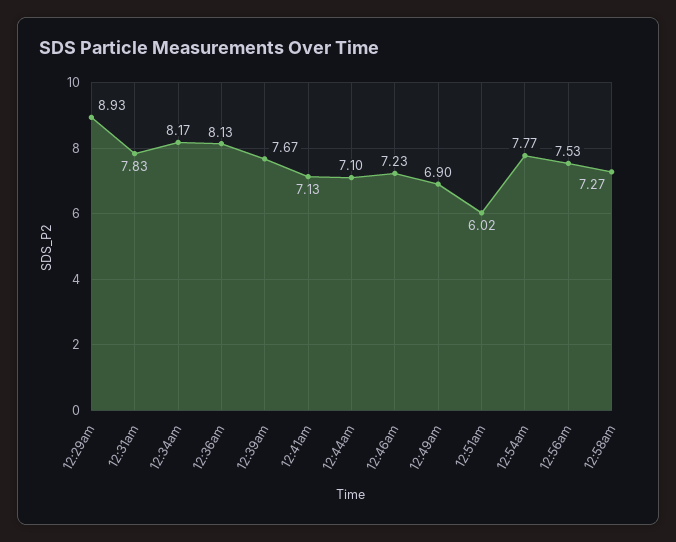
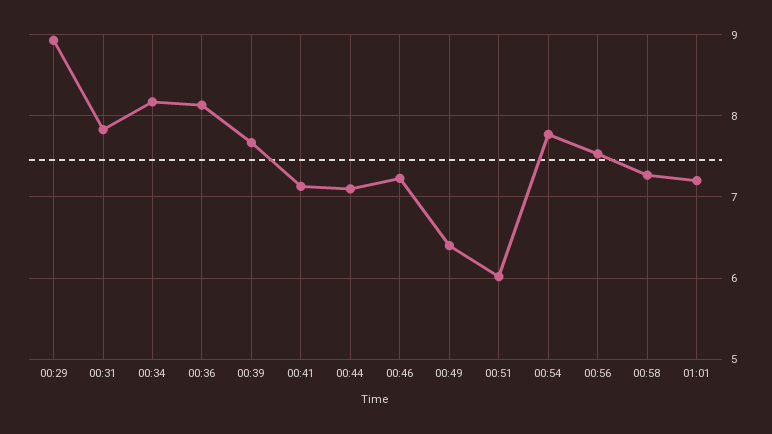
12:49am: 6.9 -> 6.4
01:01: none -> 7.2

